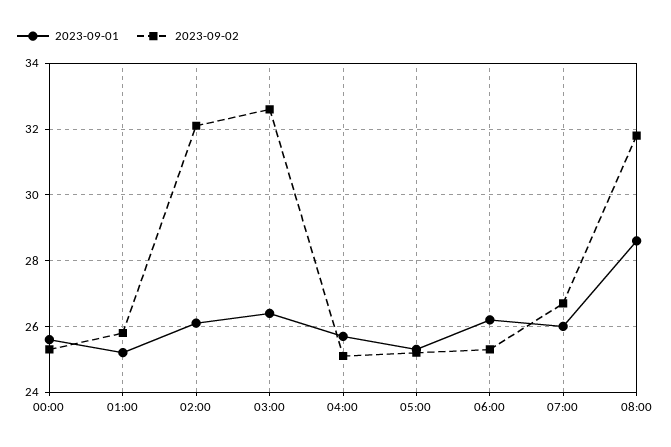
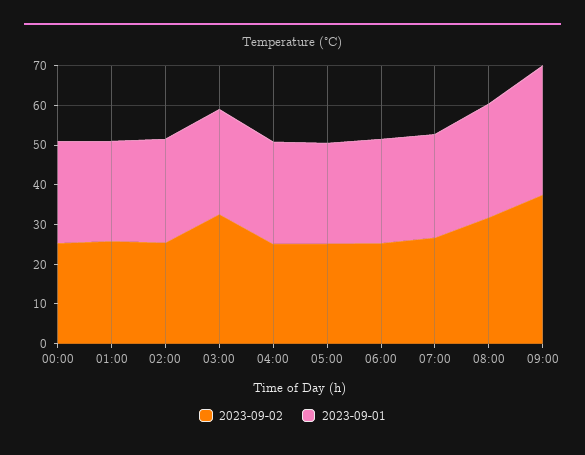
2023-09-02, 02:00: 32 -> 25
2023-09-02, 09:00: none -> 37.5
2023-09-01, 09:00: none -> 32.5

